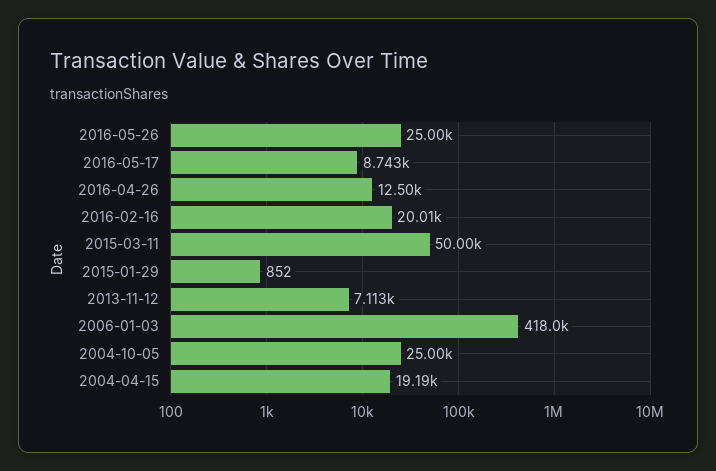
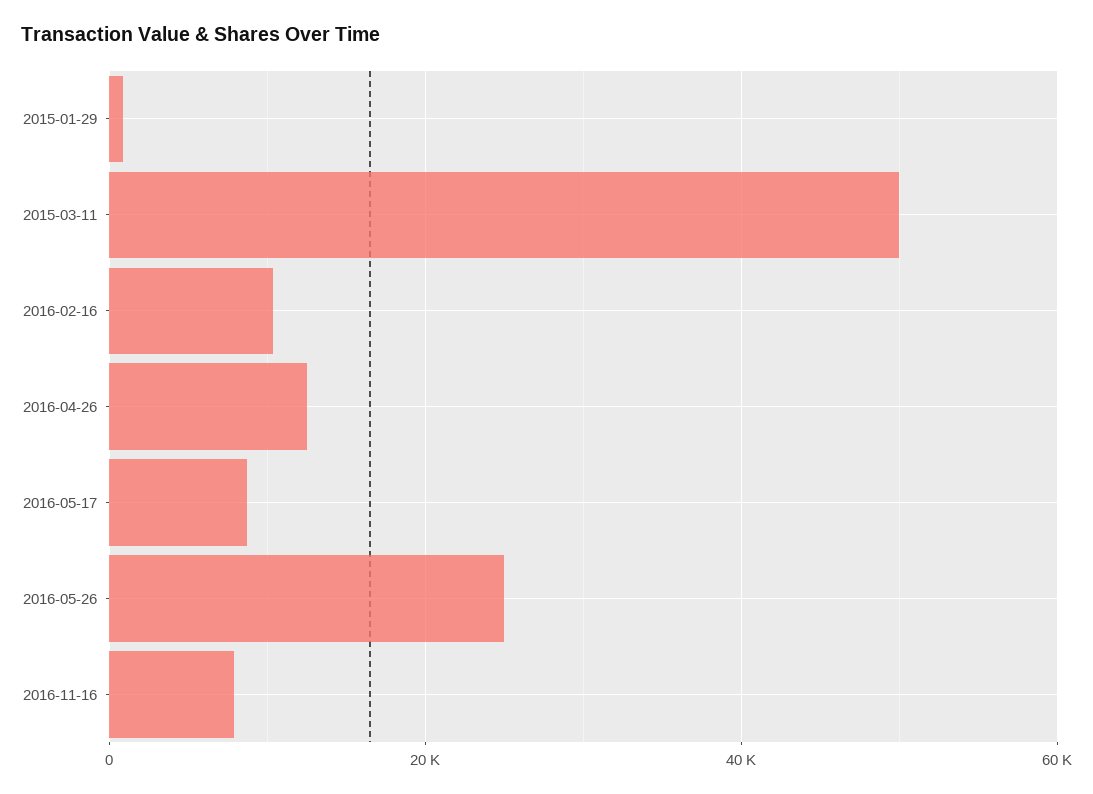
2016-02-16: 20010 -> 10000
2013-11-12: 7113 -> none
2006-01-03: 418000 -> none
2004-10-05: 25000 -> none
2004-04-15: 19190 -> none
2016-11-16: none -> 8000

